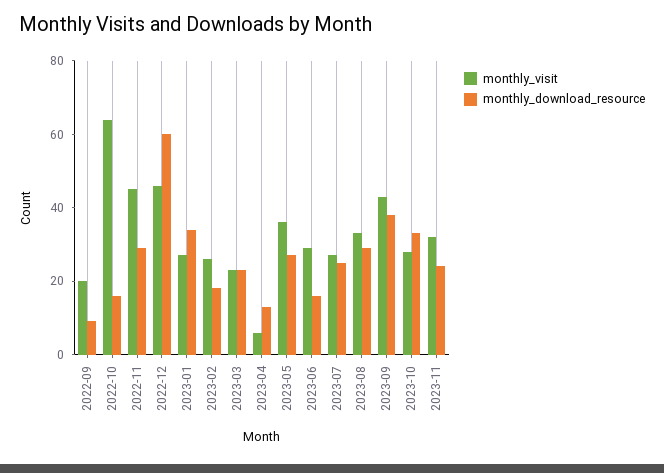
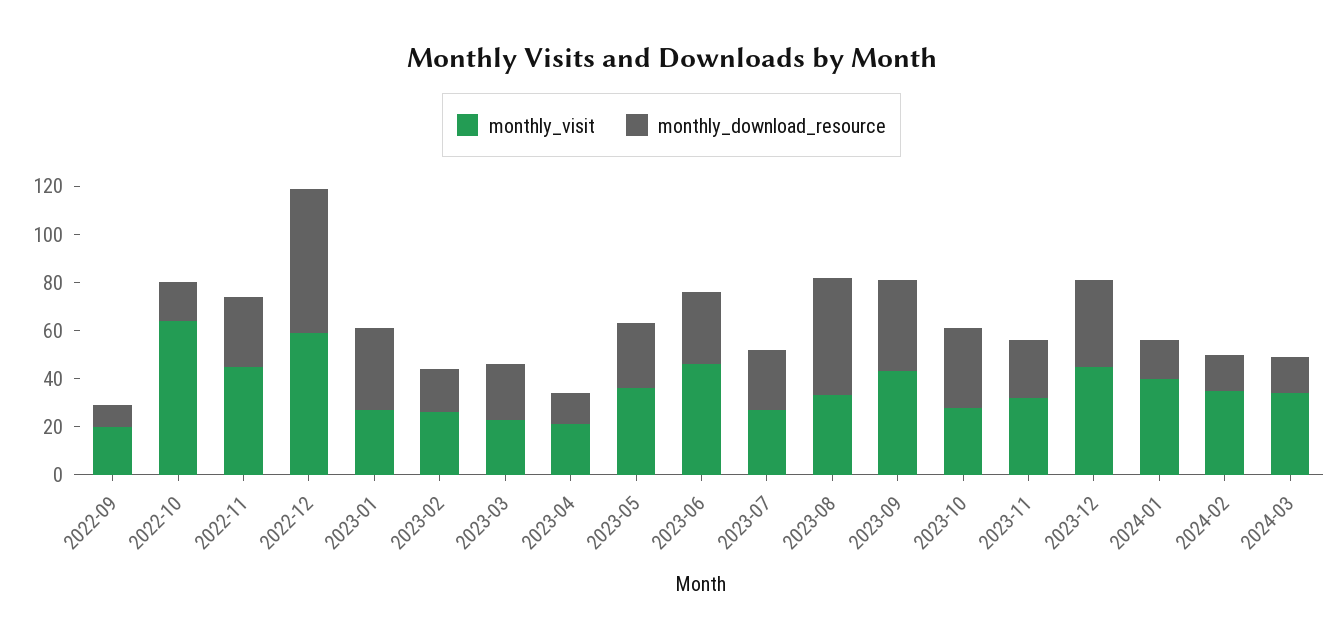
monthly_visit, 2022-12: 45 -> 60
monthly_visit, 2023-04: 5 -> 20
monthly_visit, 2023-06: 30 -> 45
monthly_download_resource, 2023-06: 15 -> 30
monthly_download_resource, 2023-08: 30 -> 50
monthly_visit, 2023-12: none -> 45
monthly_download_resource, 2023-12: none -> 35
monthly_visit, 2024-01: none -> 40
monthly_download_resource, 2024-01: none -> 15
monthly_visit, 2024-02: none -> 35
monthly_download_resource, 2024-02: none -> 15
monthly_visit, 2024-03: none -> 35
monthly_download_resource, 2024-03: none -> 15

